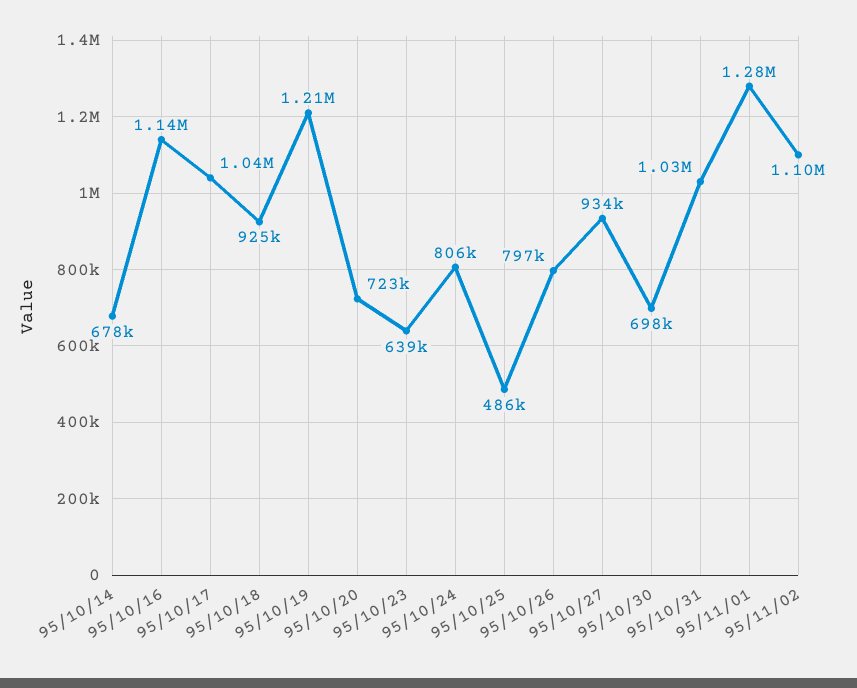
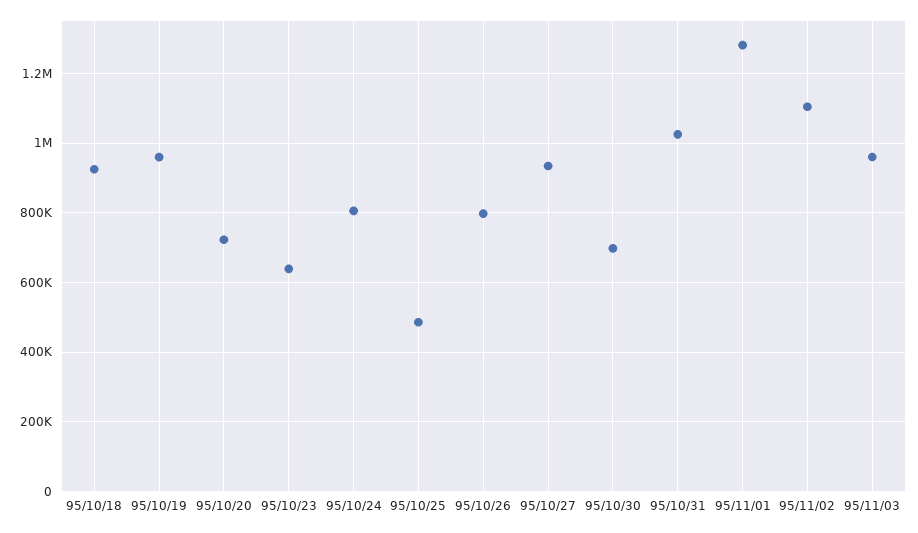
95/10/14: 678000 -> none
95/10/16: 1140000 -> none
95/10/17: 1040000 -> none
95/10/19: 1210000 -> 960000
95/11/03: none -> 960000

